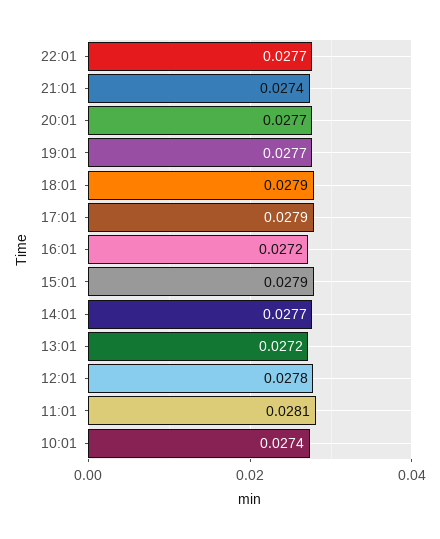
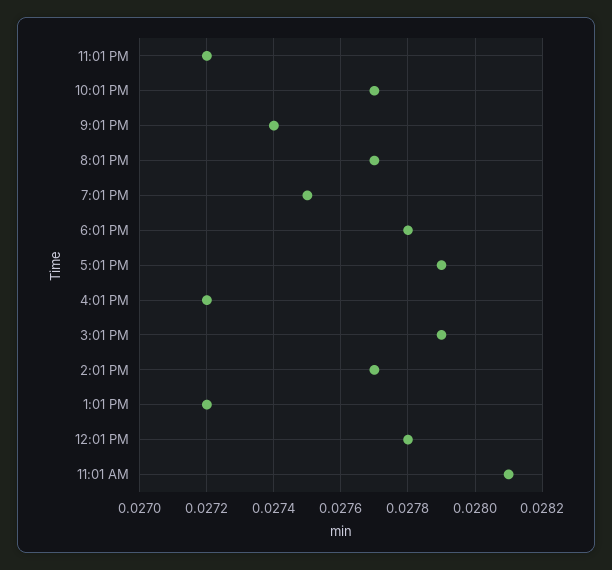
19:01: 0.0277 -> 0.0275
18:01: 0.0279 -> 0.0278
10:01: 0.0274 -> none
11:01 PM: none -> 0.0272

